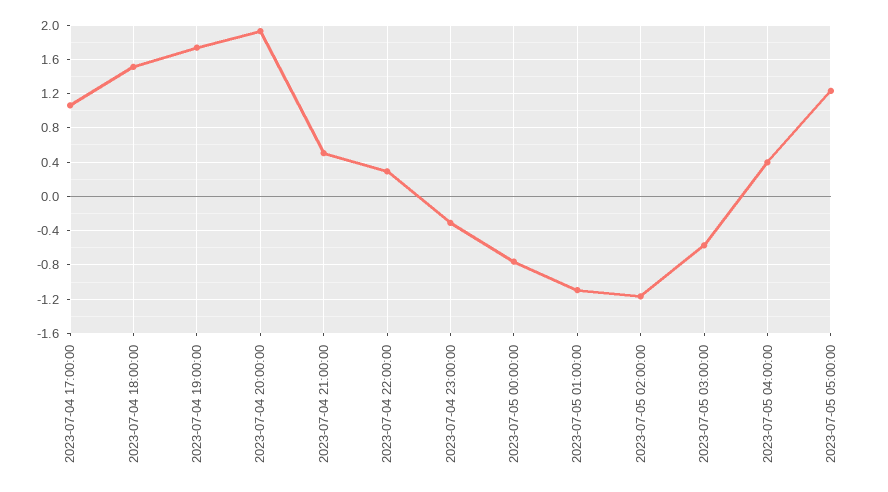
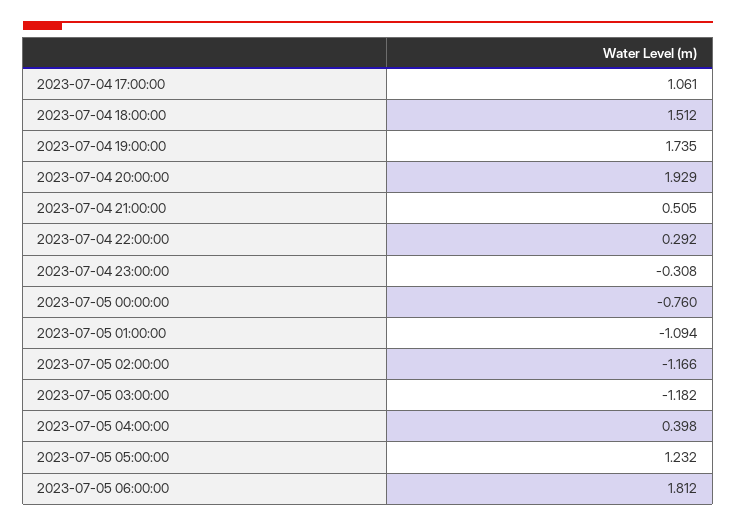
2023-07-05 03:00:00: -0.6 -> -1.182
2023-07-05 06:00:00: none -> 1.812

